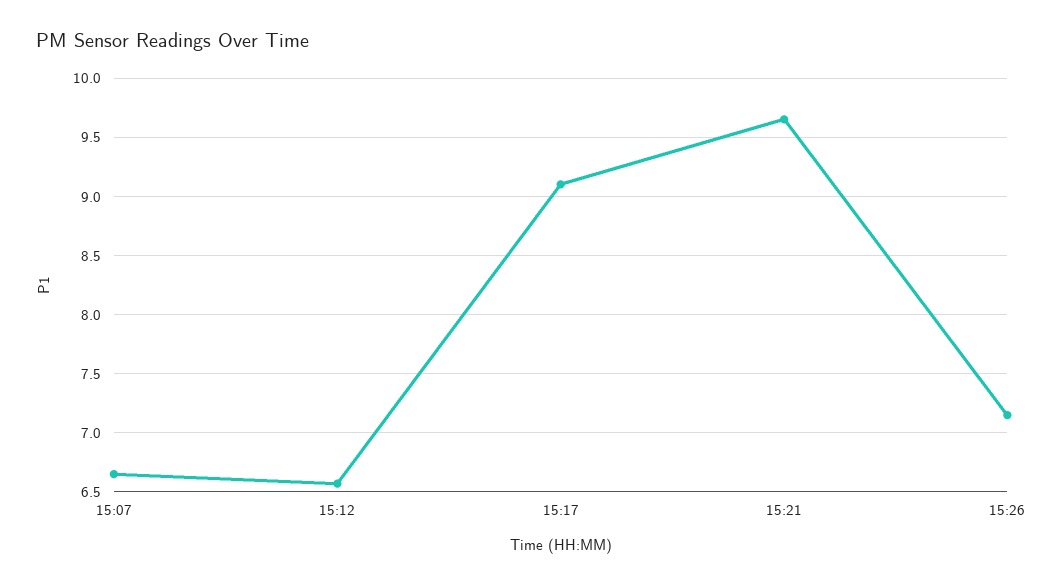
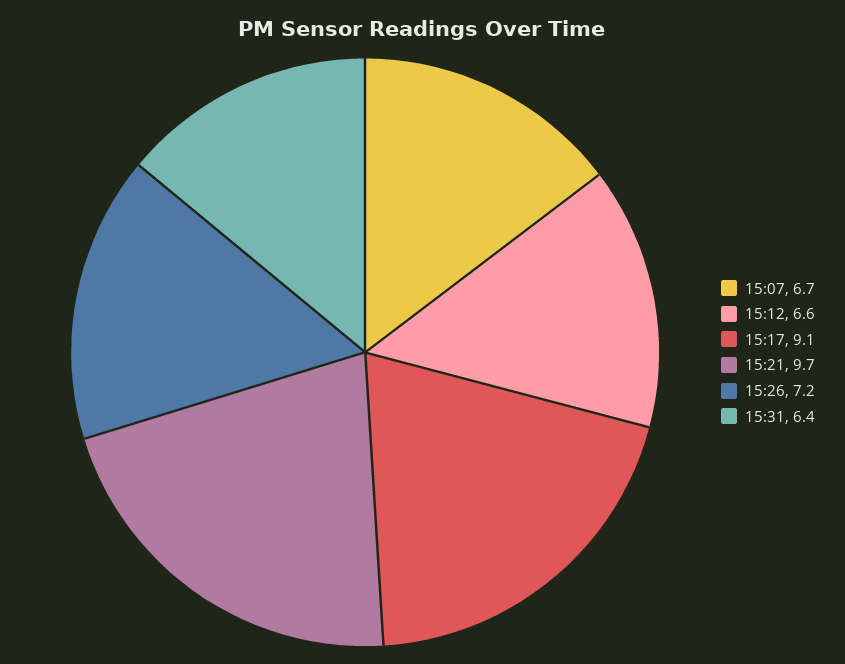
15:31: none -> 6.4

